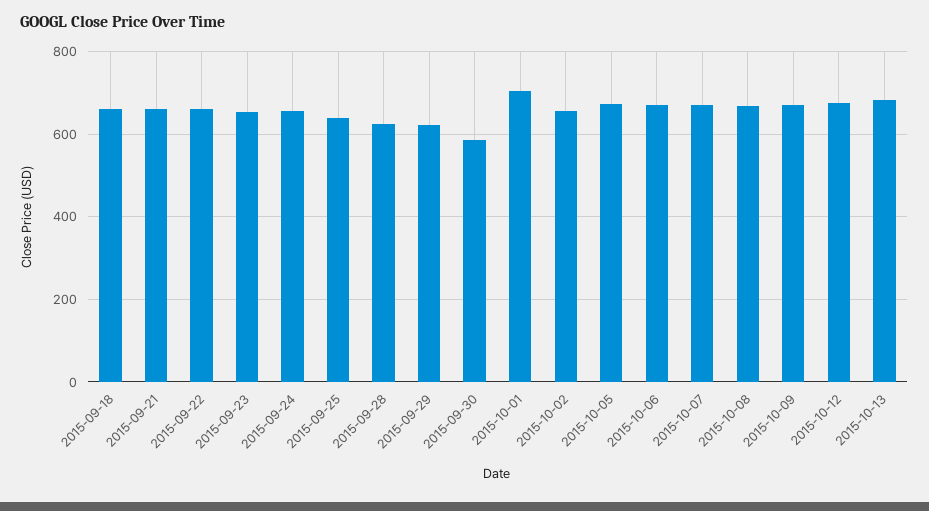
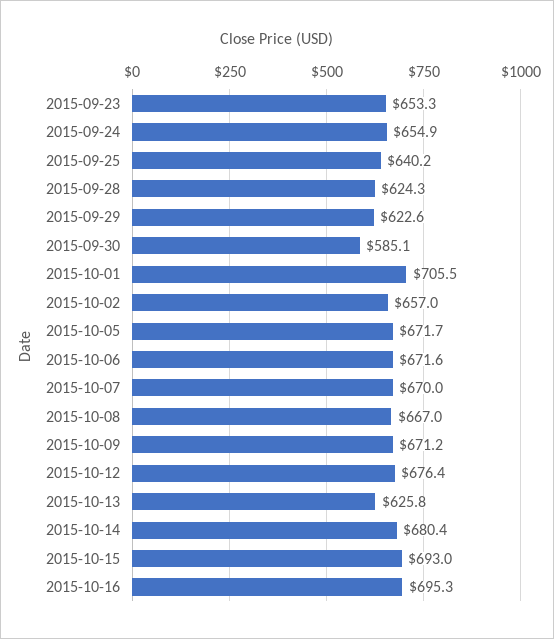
2015-09-18: 660 -> none
2015-09-21: 660 -> none
2015-09-22: 660 -> none
2015-10-13: 680 -> 625.8
2015-10-14: none -> 680.4
2015-10-15: none -> 693
2015-10-16: none -> 695.3

